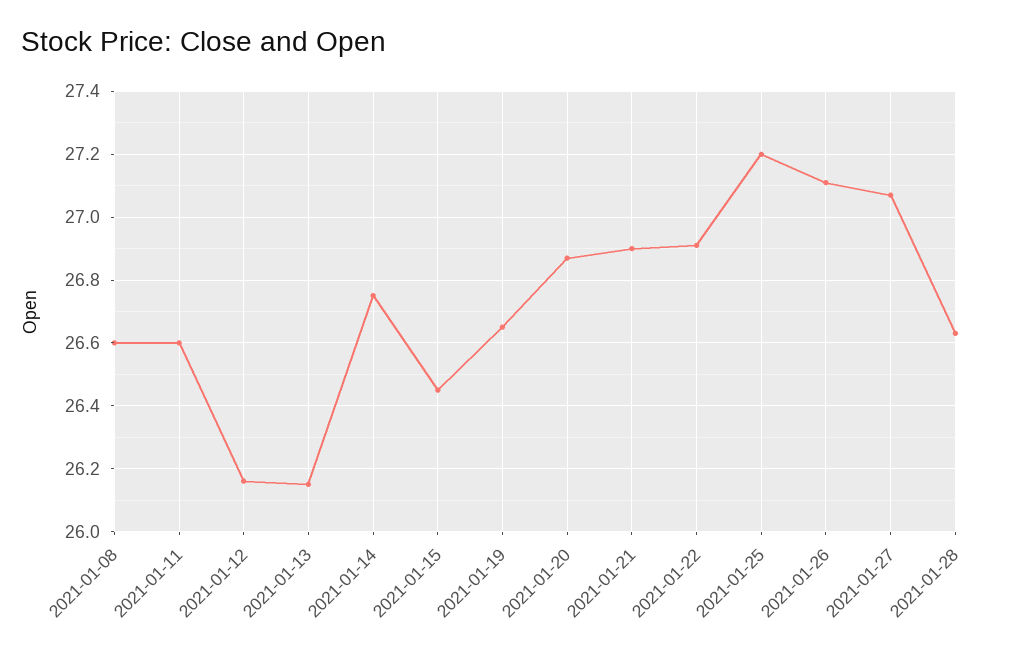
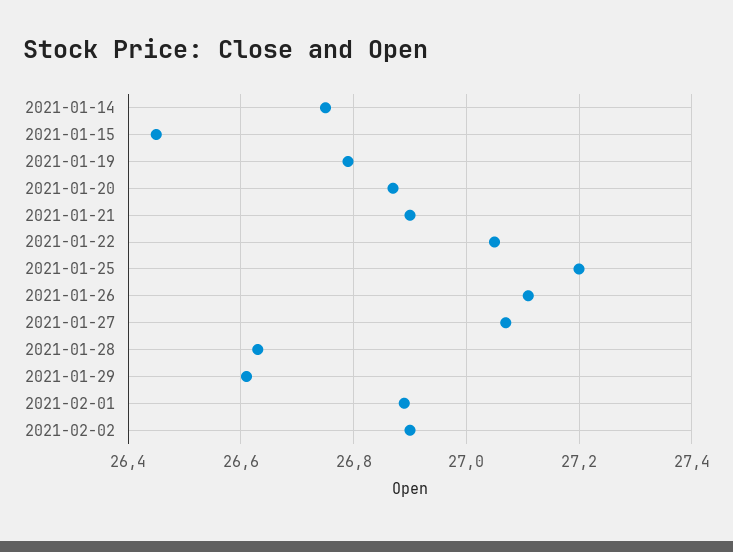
2021-01-08: 26.6 -> none
2021-01-11: 26.6 -> none
2021-01-12: 26.15 -> none
2021-01-13: 26.15 -> none
2021-01-19: 26.65 -> 26.8
2021-01-22: 26.9 -> 27.05
2021-01-29: none -> 26.6
2021-02-01: none -> 26.9
2021-02-02: none -> 26.9

